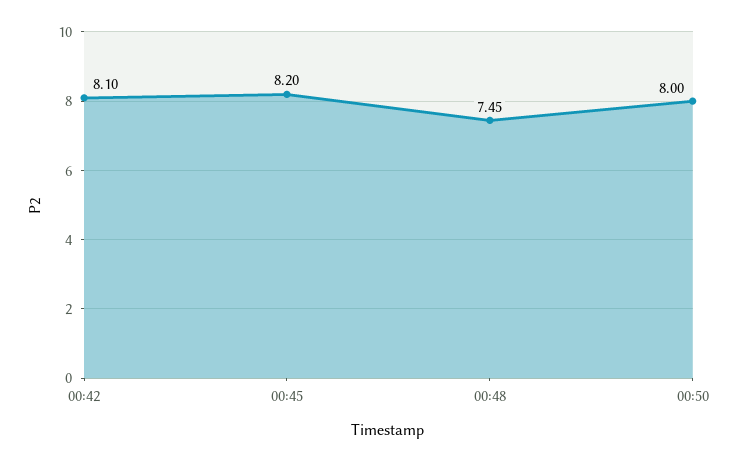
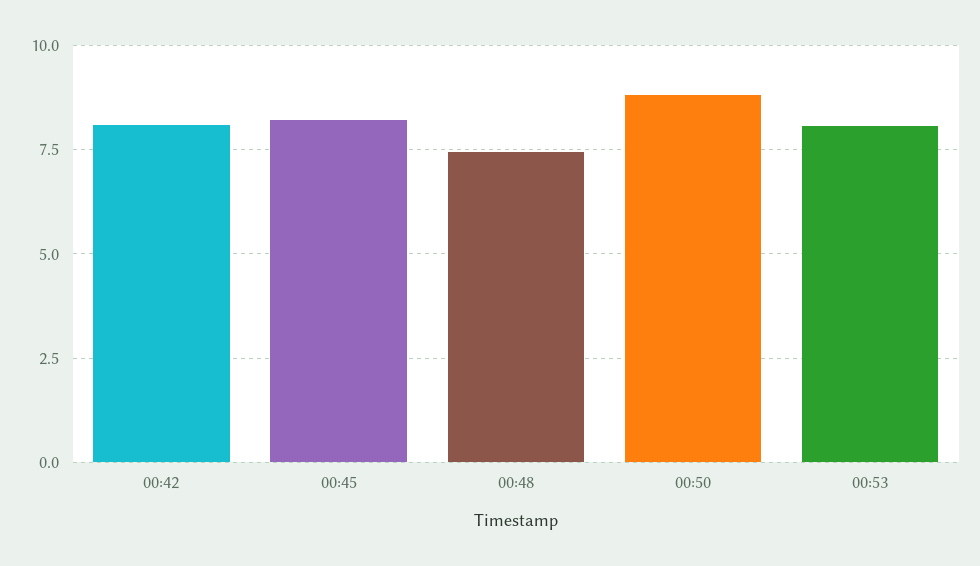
00:50: 8 -> 8.75
00:53: none -> 8

